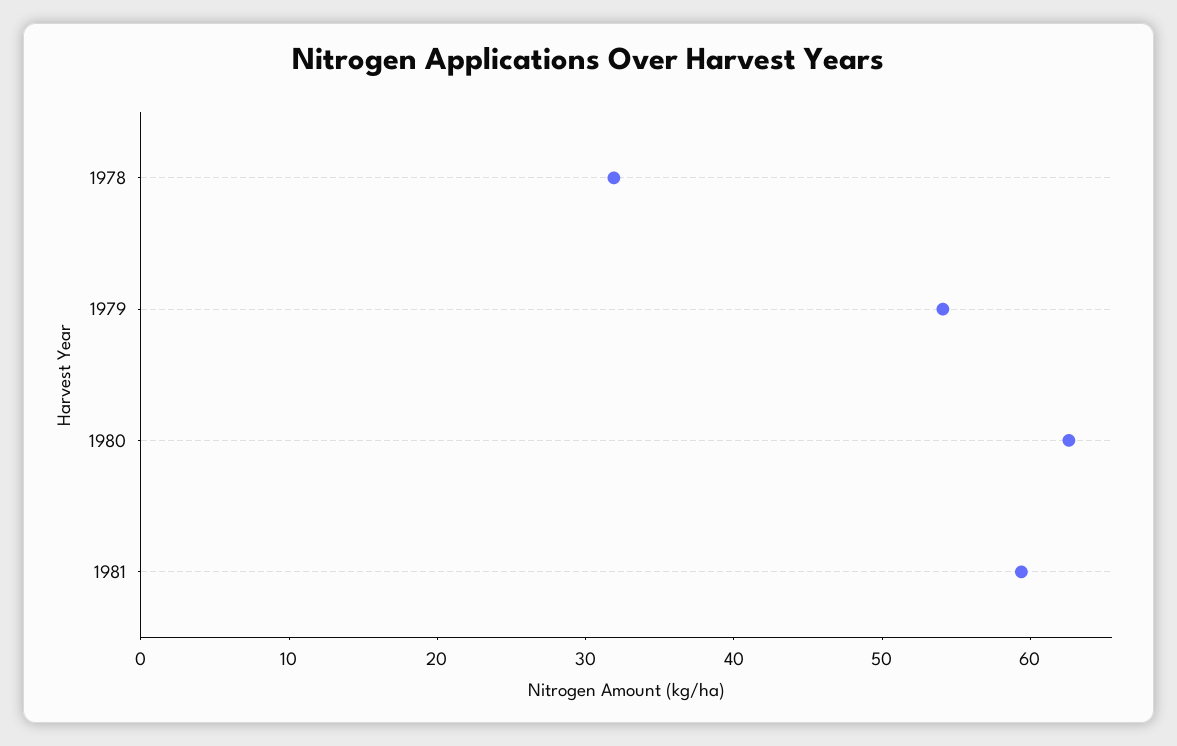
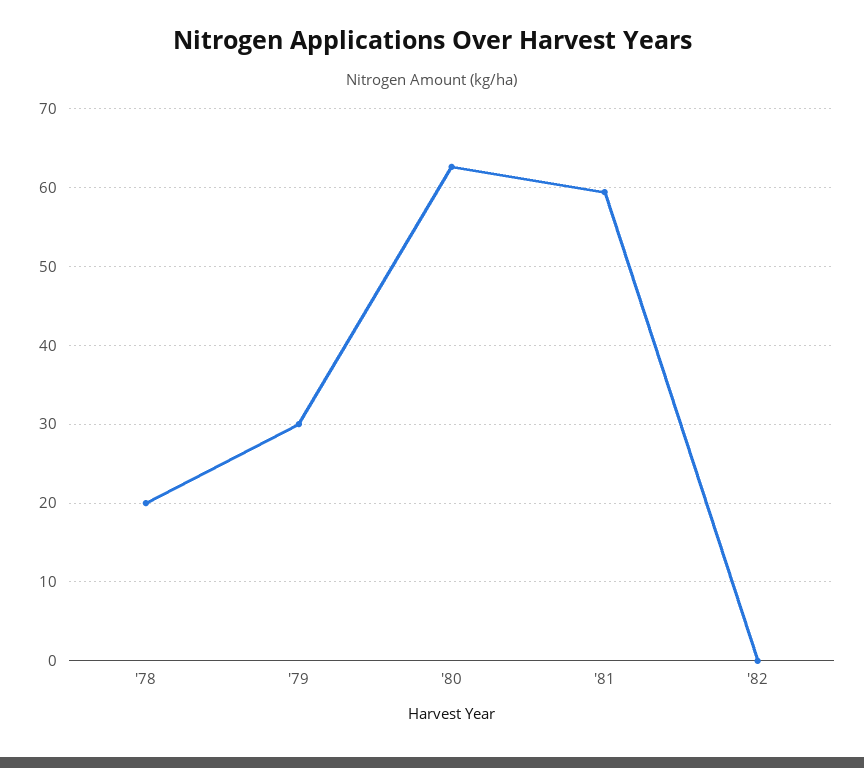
1978: 32 -> 20
1979: 54 -> 30
'82: none -> 0

